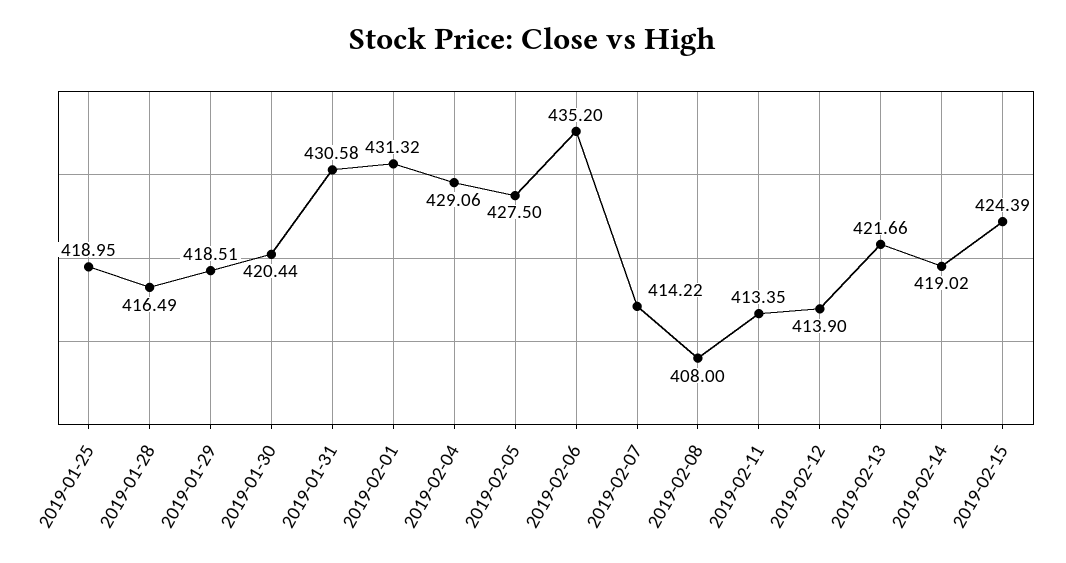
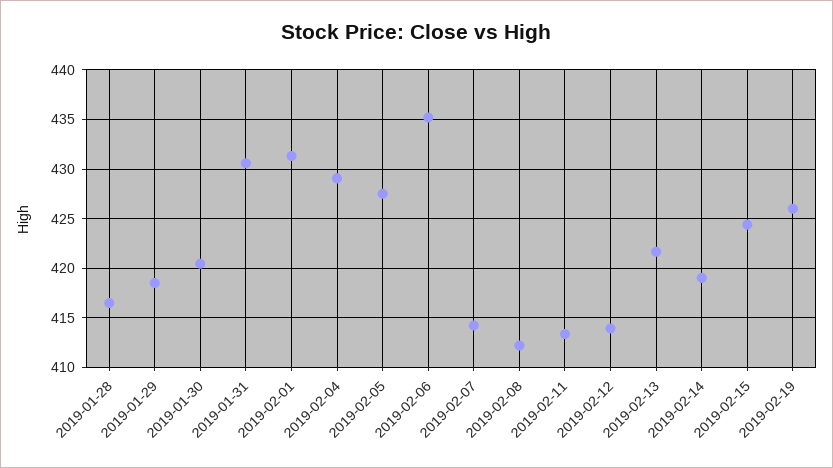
2019-01-25: 418.95 -> none
2019-02-08: 408 -> 412
2019-02-19: none -> 426

